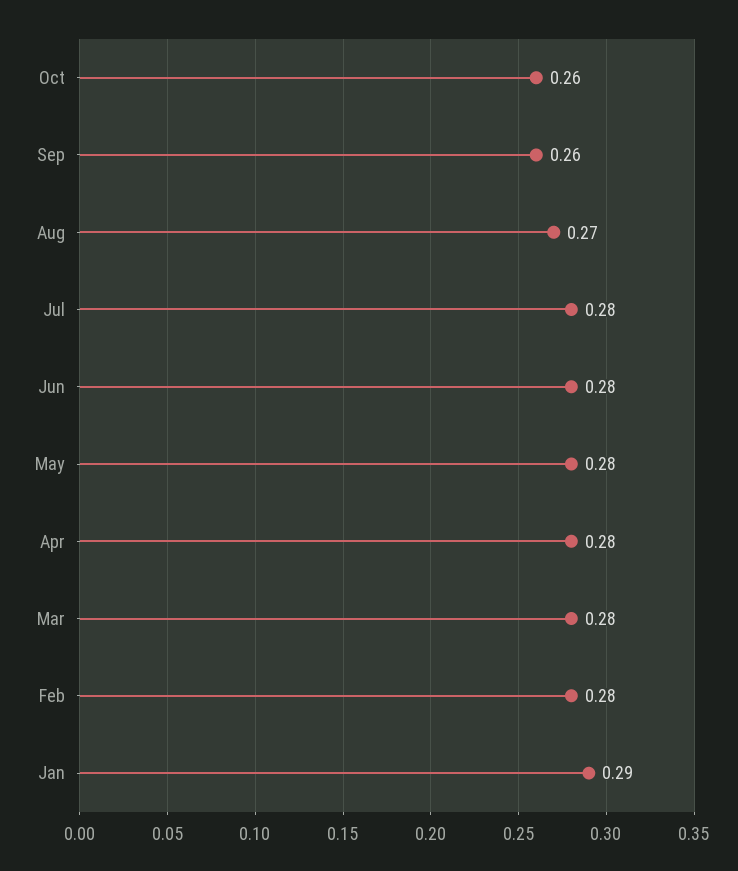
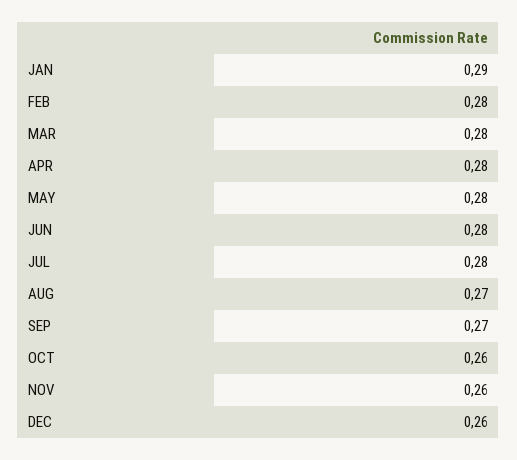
Sep: 0.26 -> 0.27
NOV: none -> 0.26
DEC: none -> 0.26

